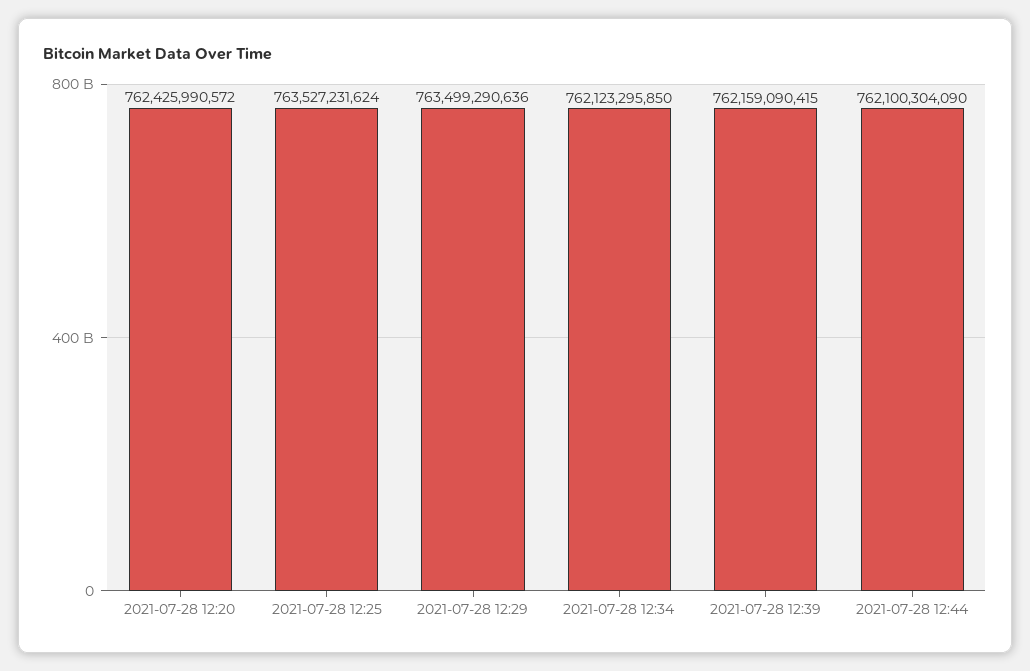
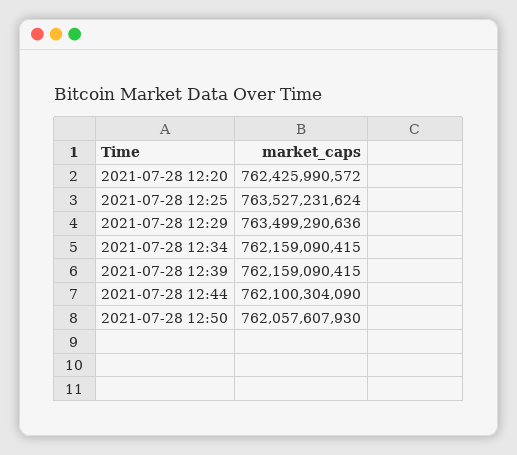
2021-07-28 12:34: 762123295850 -> 762159090415
2021-07-28 12:50: none -> 762057607930

